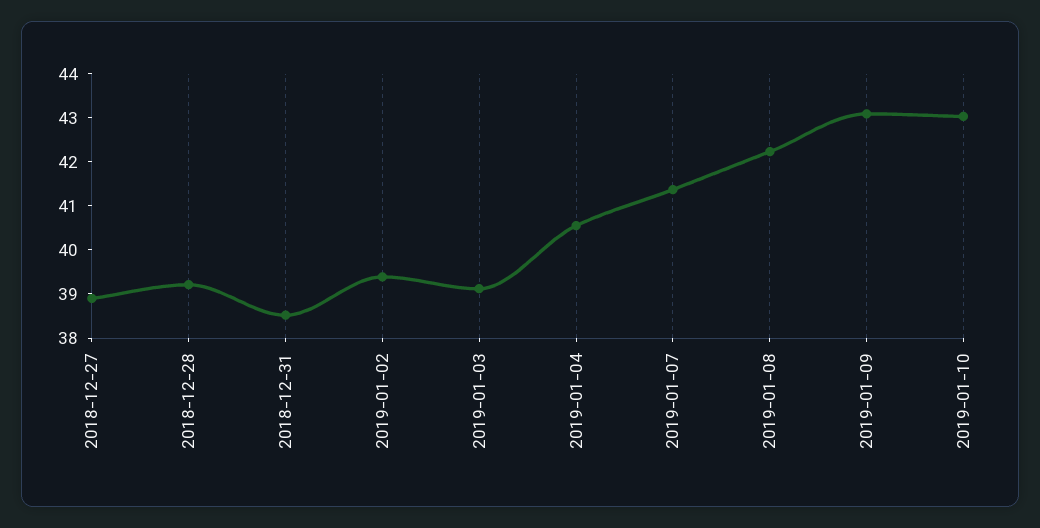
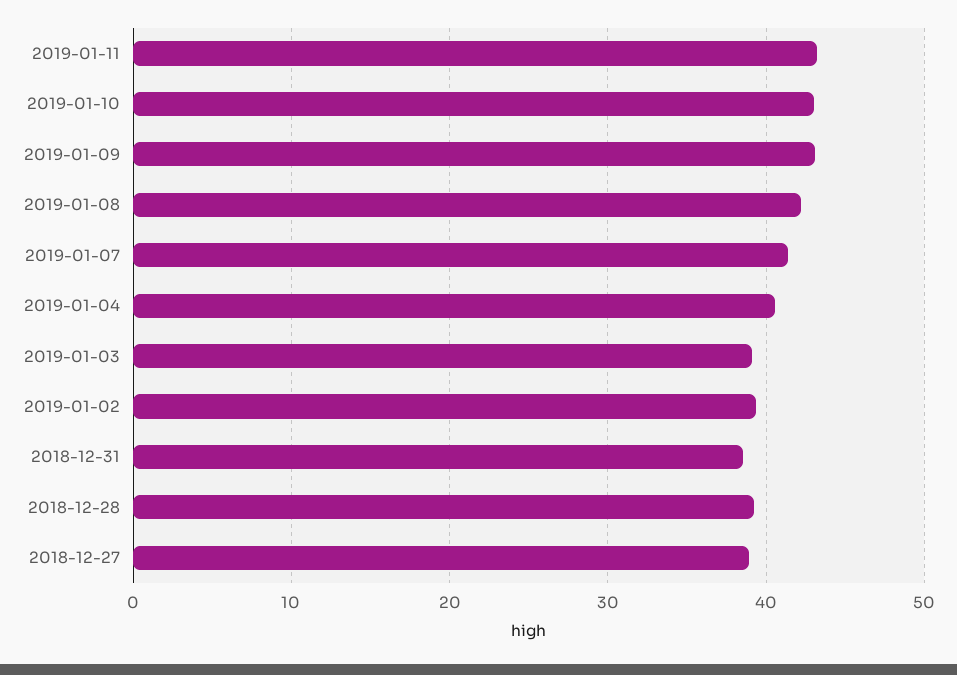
2019-01-11: none -> 43

